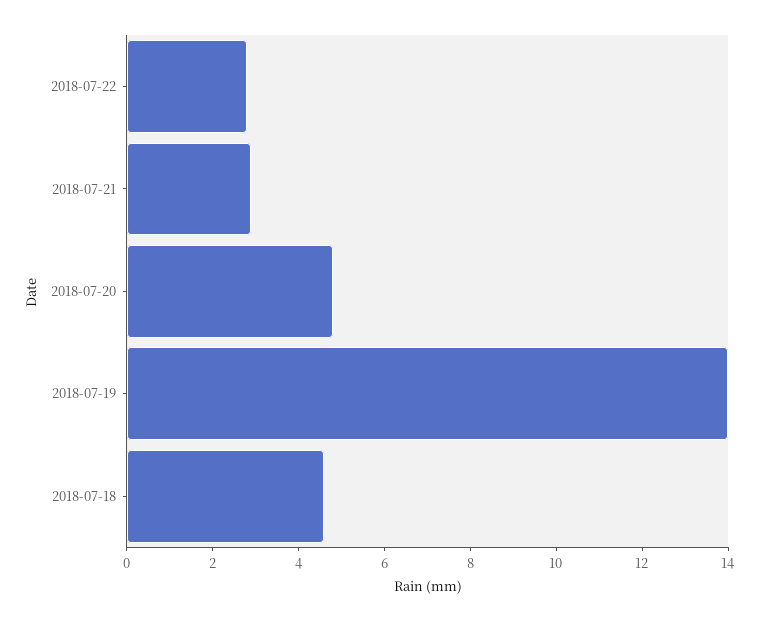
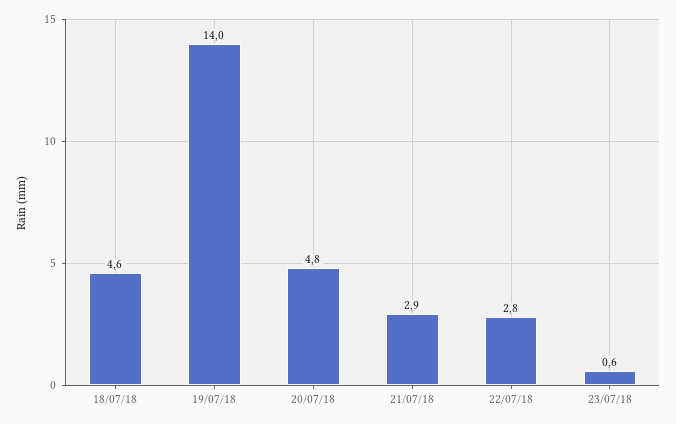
23/07/18: none -> 0.6

